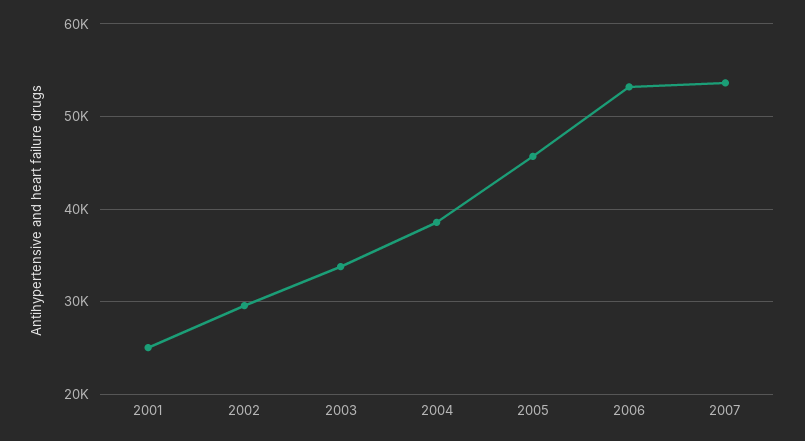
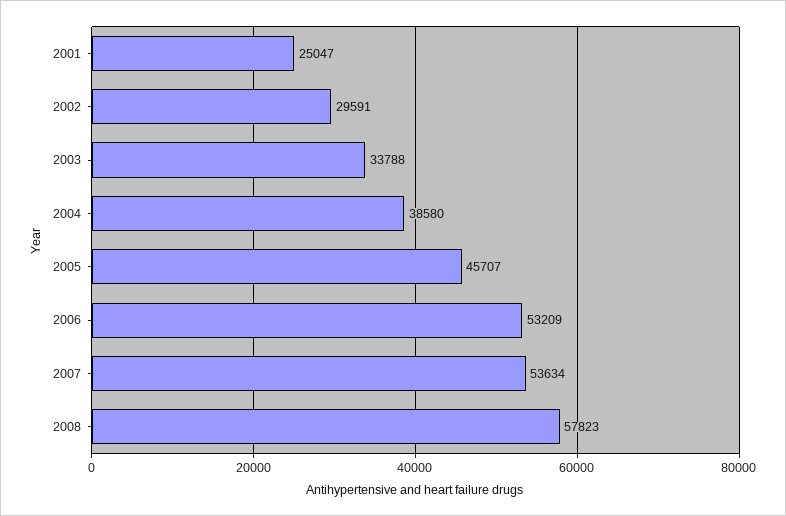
2008: none -> 57823

